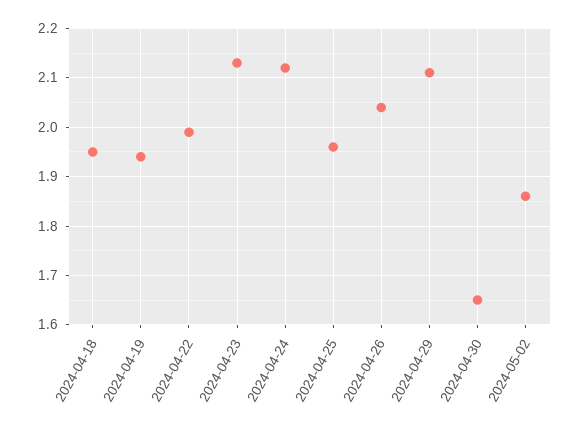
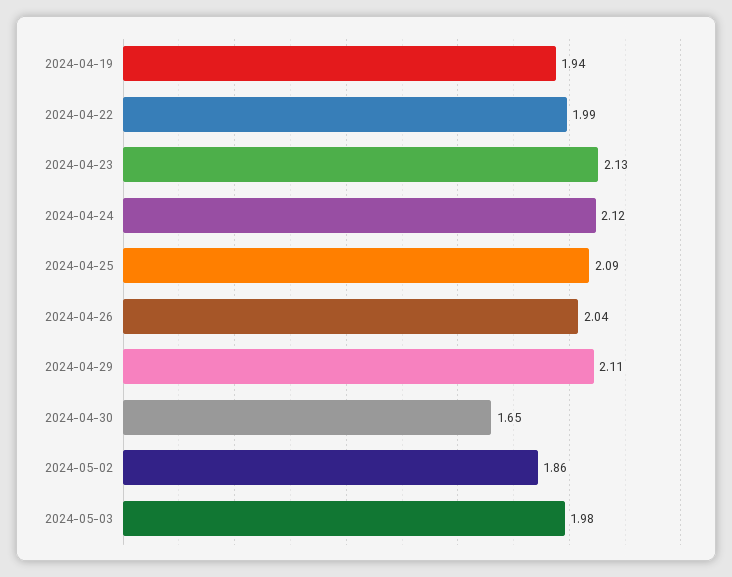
2024-04-18: 1.95 -> none
2024-04-25: 1.95 -> 2.09
2024-05-03: none -> 1.98

